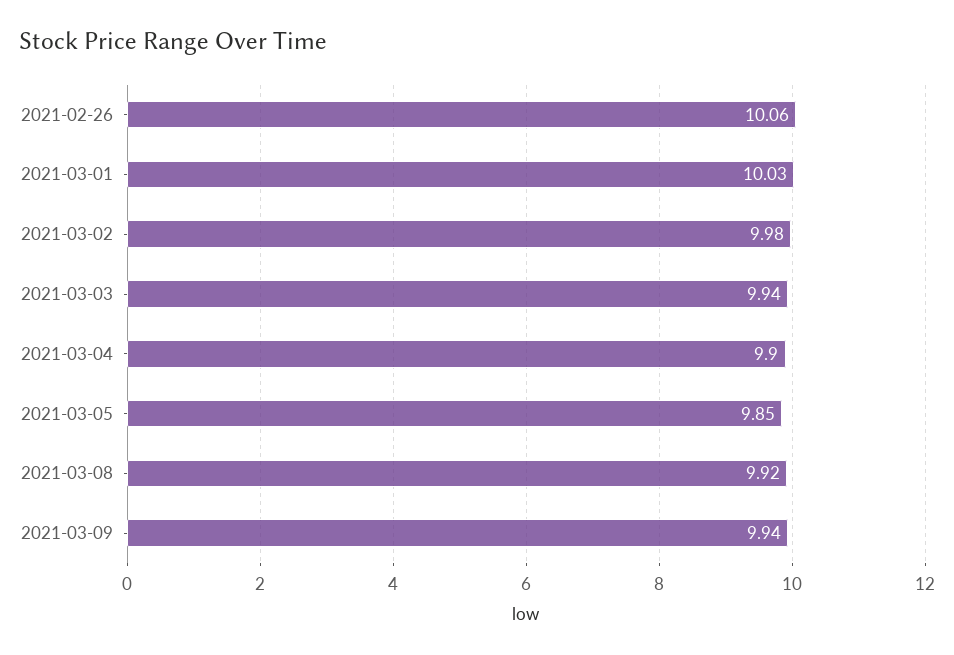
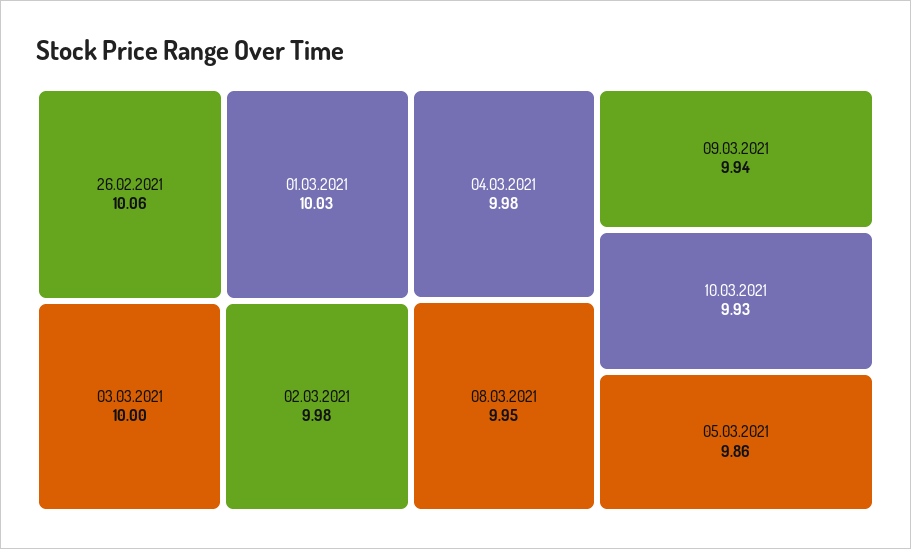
2021-03-03: 9.94 -> 10
2021-03-04: 9.9 -> 9.98
2021-03-05: 9.85 -> 9.86
2021-03-08: 9.92 -> 9.95
10.03.2021: none -> 9.93

